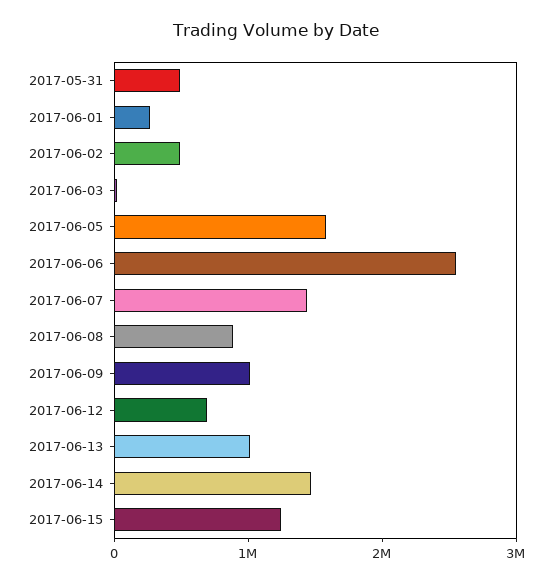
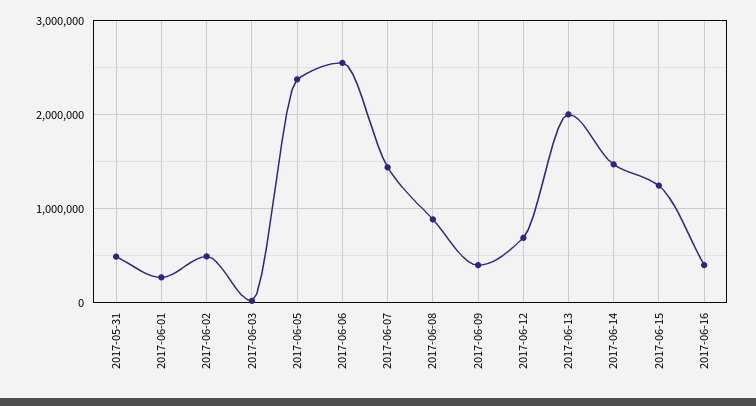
2017-06-05: 1600000 -> 2400000
2017-06-09: 1000000 -> 400000
2017-06-13: 1000000 -> 2000000
2017-06-16: none -> 400000

